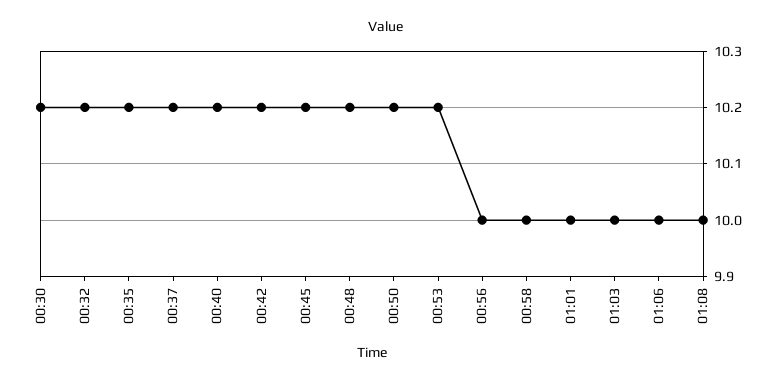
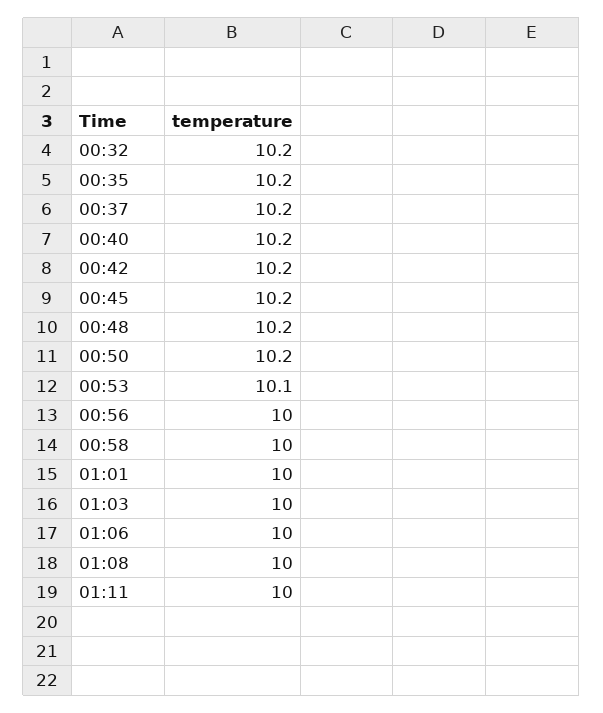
00:30: 10.2 -> none
00:53: 10.2 -> 10.1
01:11: none -> 10

